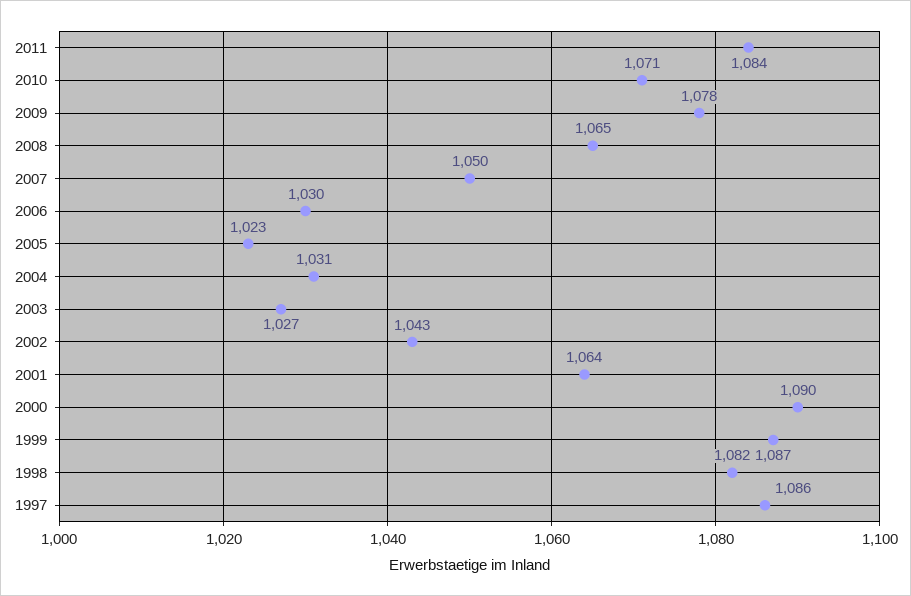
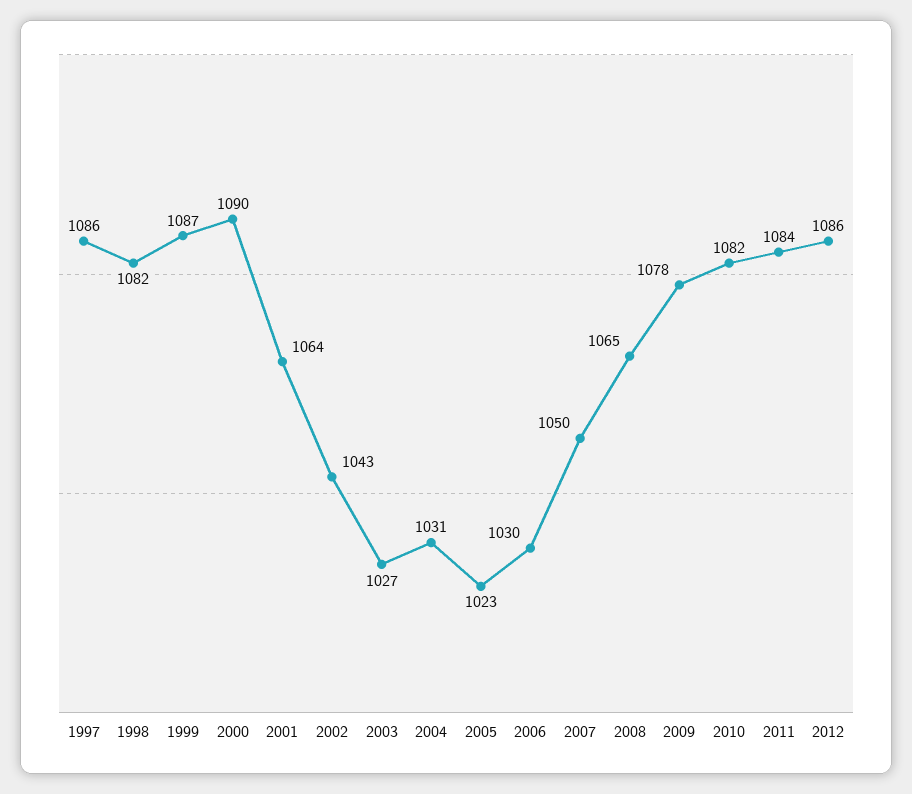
2010: 1071 -> 1082
2012: none -> 1086

